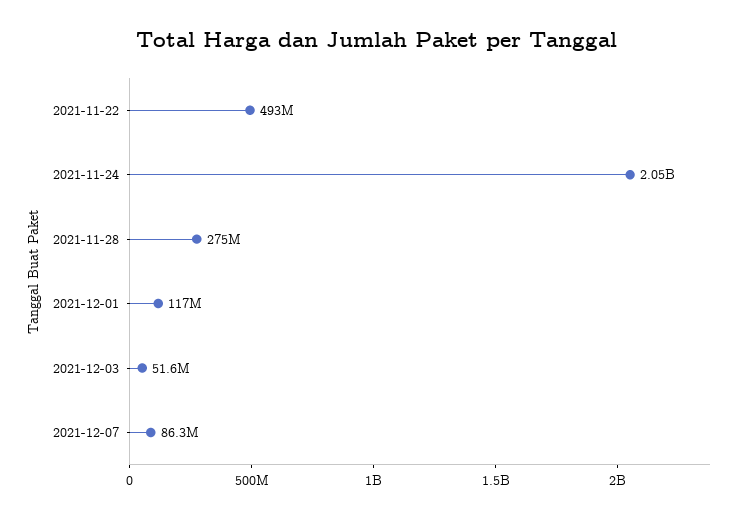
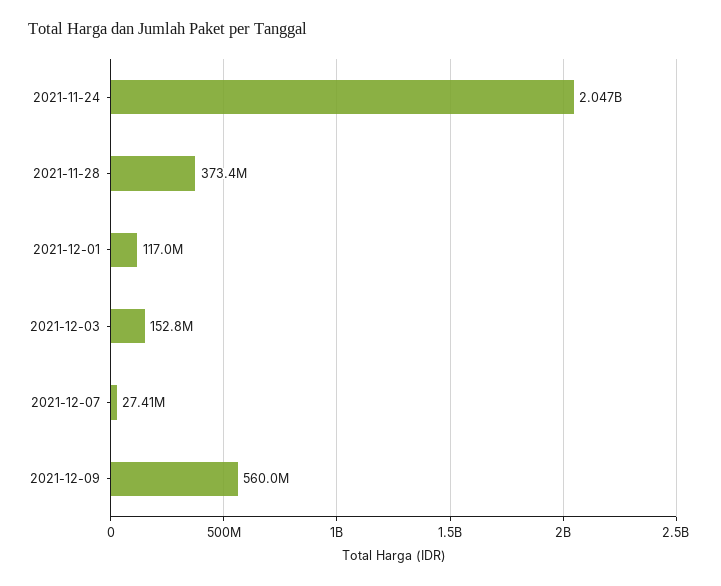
2021-11-22: 493000000 -> none
2021-11-28: 275000000 -> 373400000
2021-12-03: 51600000 -> 152800000
2021-12-07: 86300000 -> 27410000
2021-12-09: none -> 560000000

